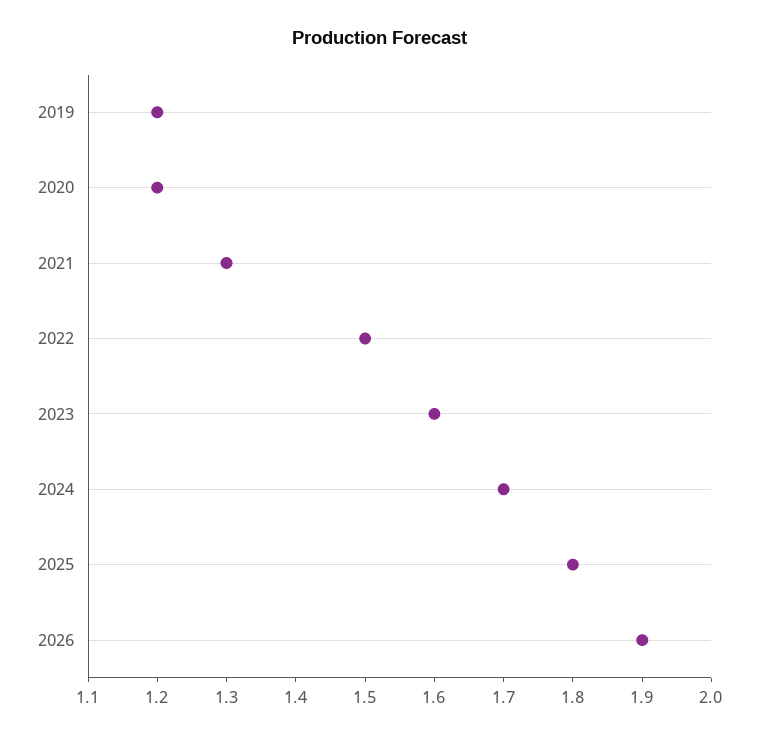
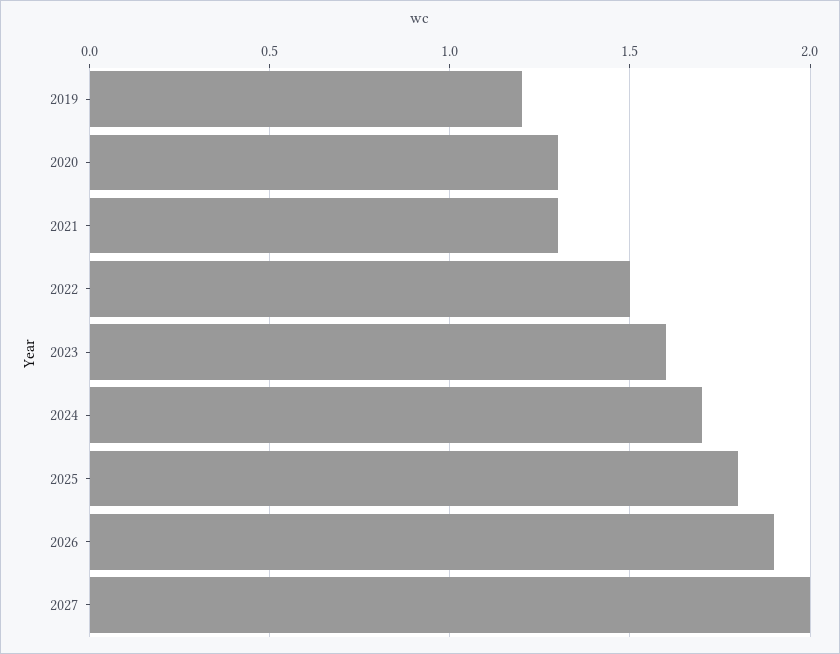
2020: 1.2 -> 1.3
2027: none -> 2

